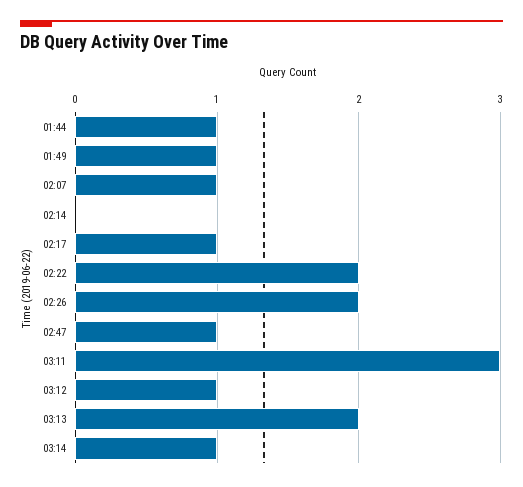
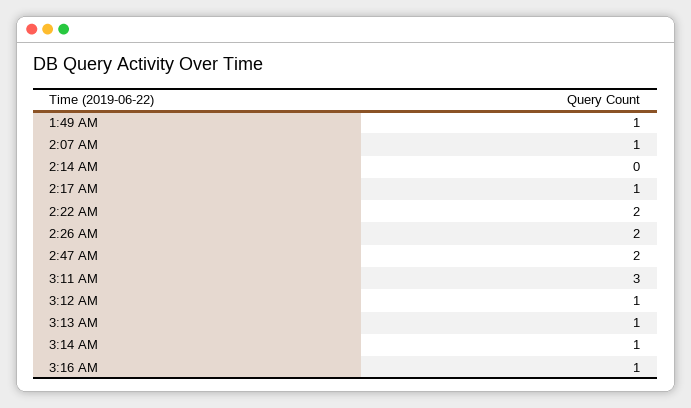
01:44: 1 -> none
02:47: 1 -> 2
03:13: 2 -> 1
3:16 AM: none -> 1

